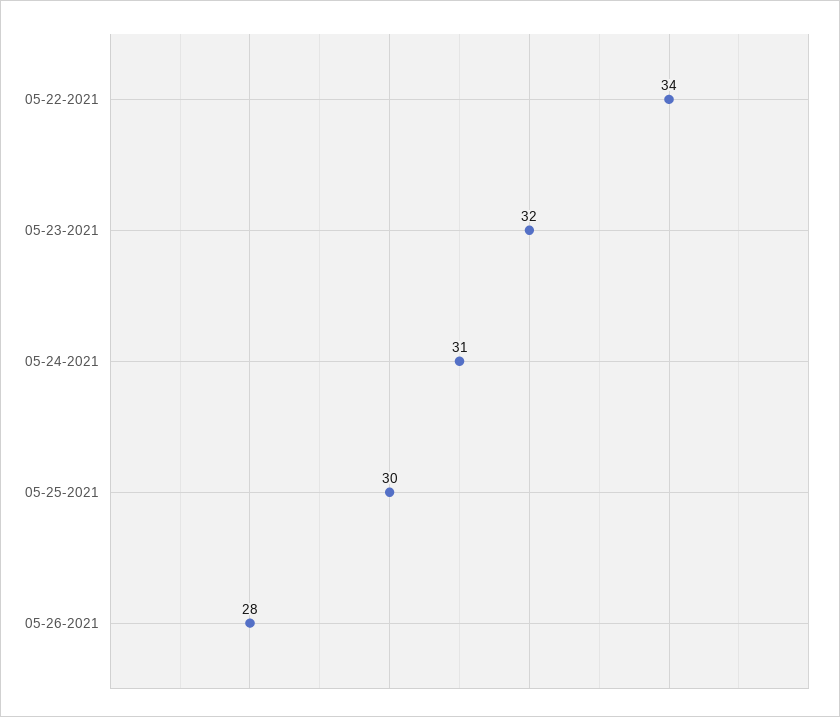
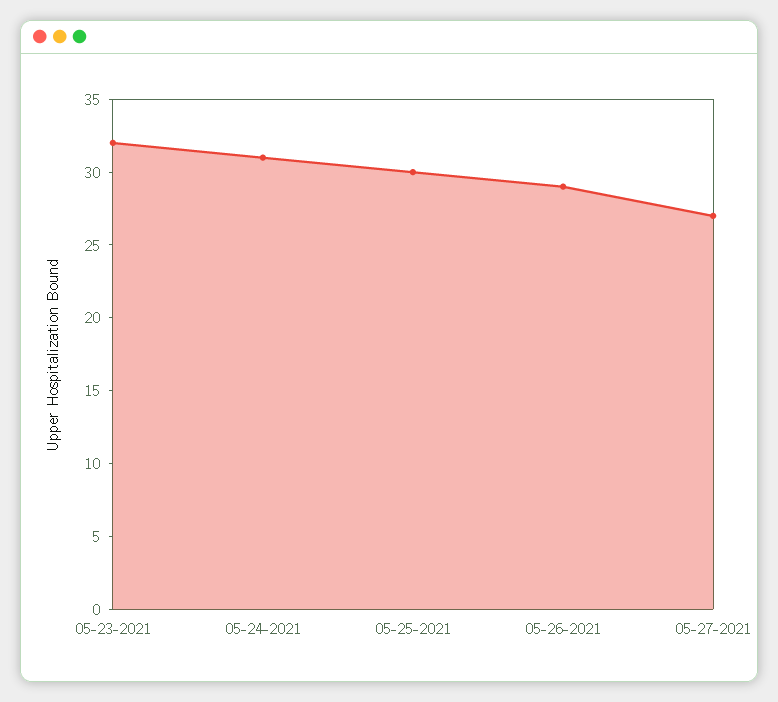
05-22-2021: 34 -> none
05-26-2021: 28 -> 29
05-27-2021: none -> 27

